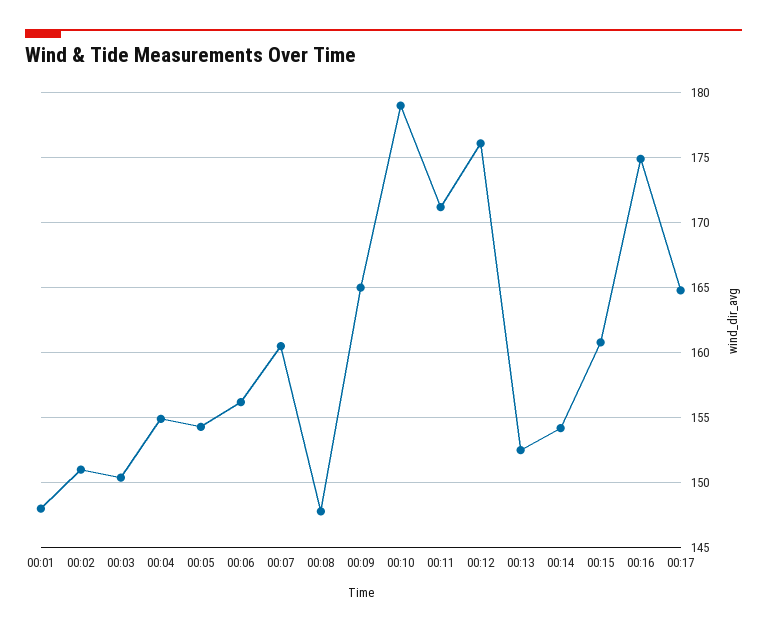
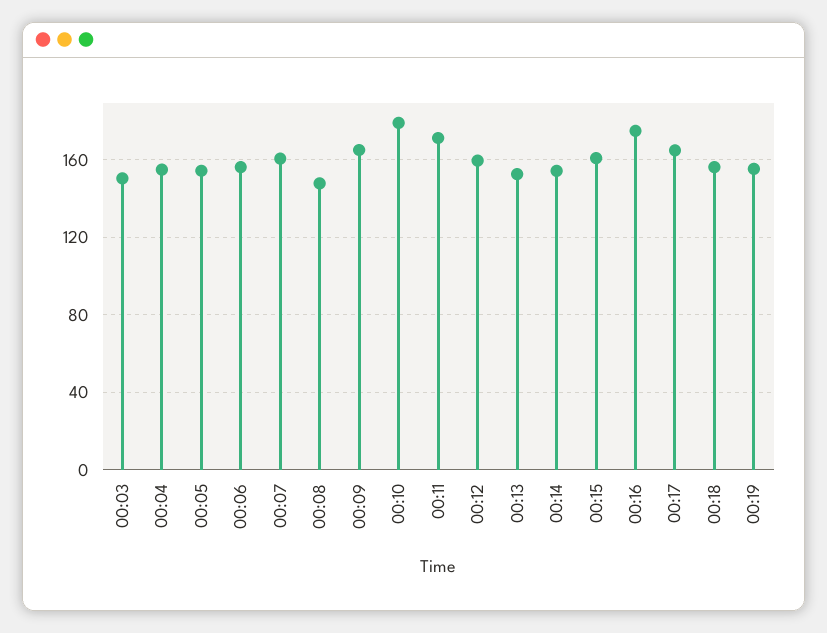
00:01: 148 -> none
00:02: 151 -> none
00:12: 176 -> 160
00:18: none -> 155
00:19: none -> 155

